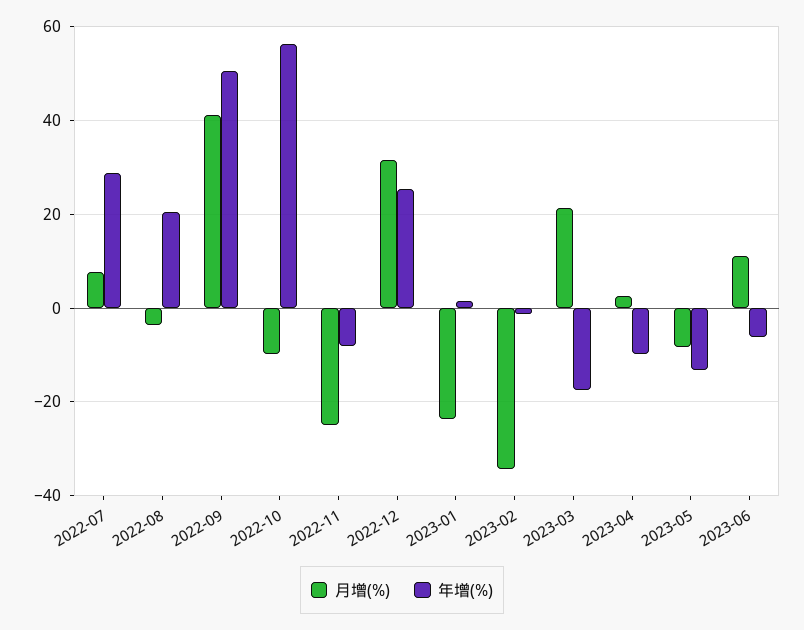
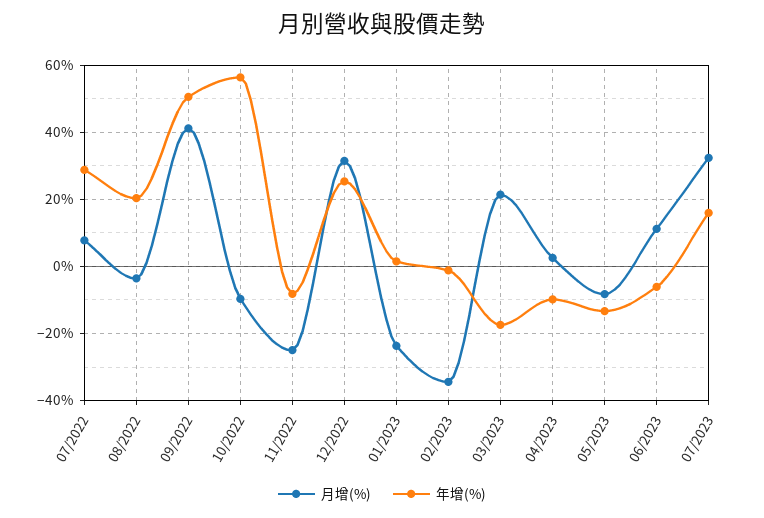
月增(%), 07/2023: none -> 32
年增(%), 07/2023: none -> 16

